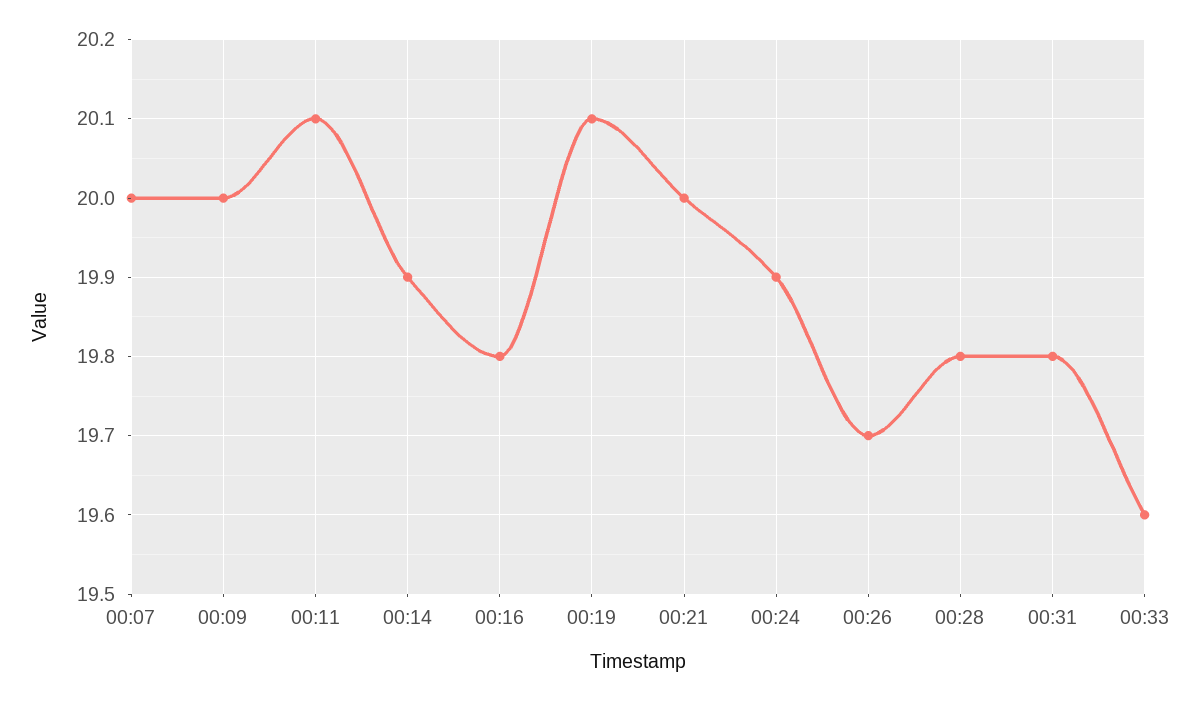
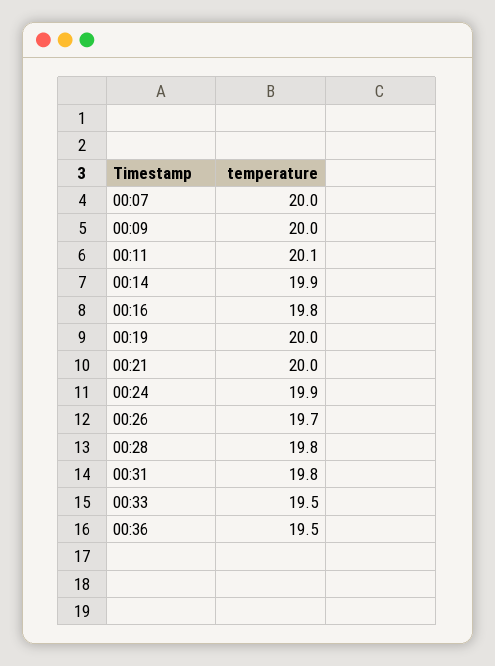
00:19: 20.1 -> 20
00:33: 19.6 -> 19.5
00:36: none -> 19.5

